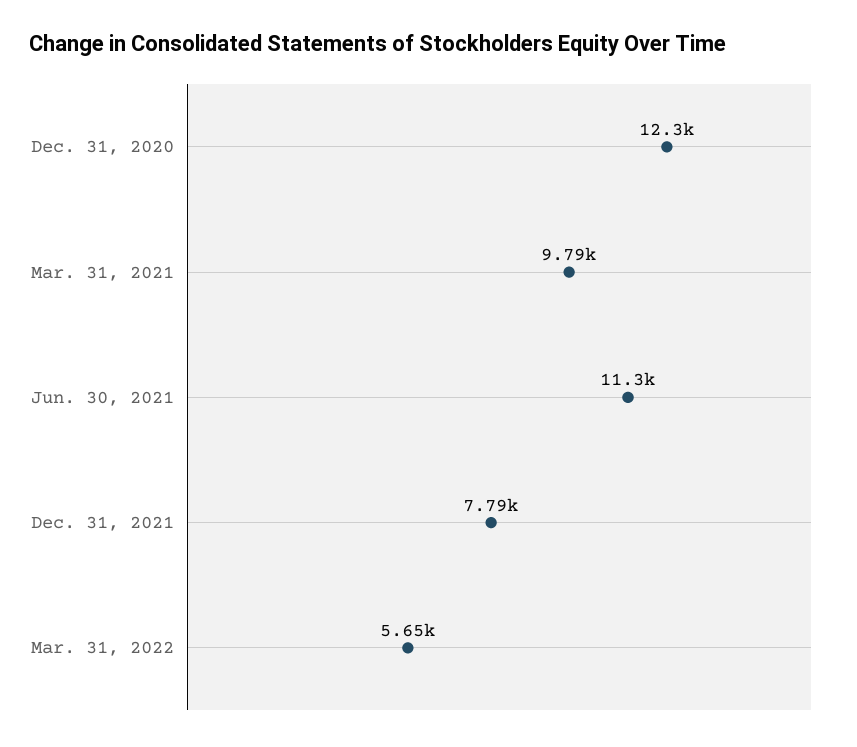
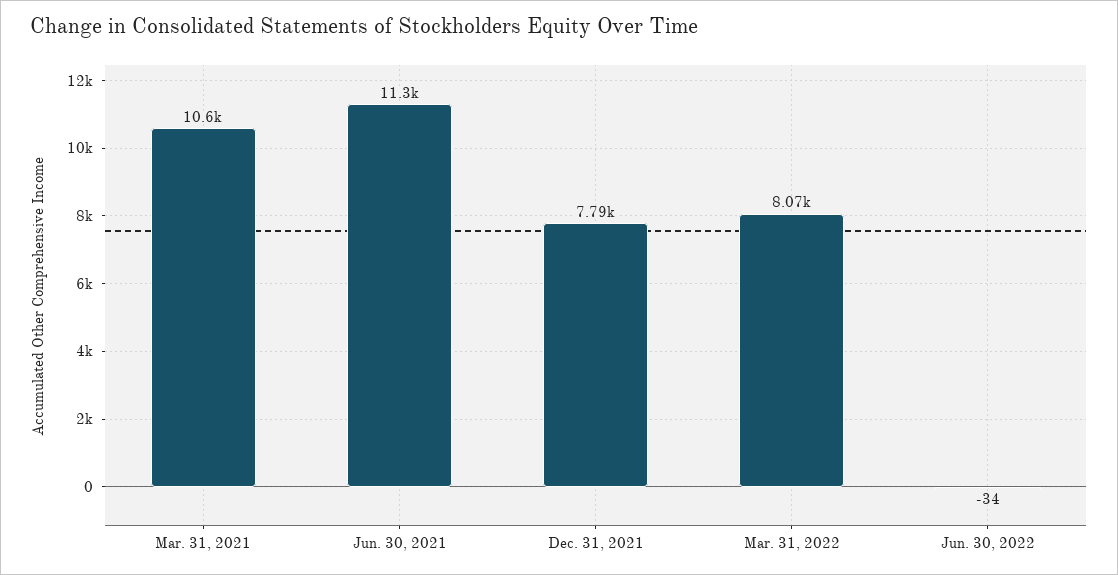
Dec. 31, 2020: 12300 -> none
Mar. 31, 2021: 9790 -> 10600
Mar. 31, 2022: 5650 -> 8070
Jun. 30, 2022: none -> -34

